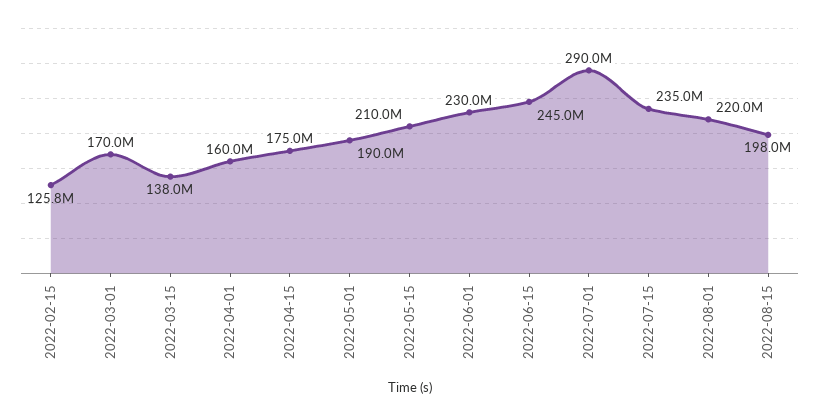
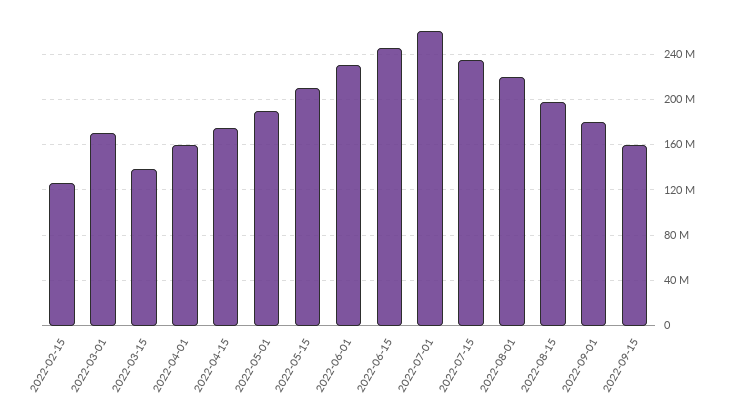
2022-07-01: 290000000 -> 260000000
2022-09-01: none -> 180000000
2022-09-15: none -> 160000000

